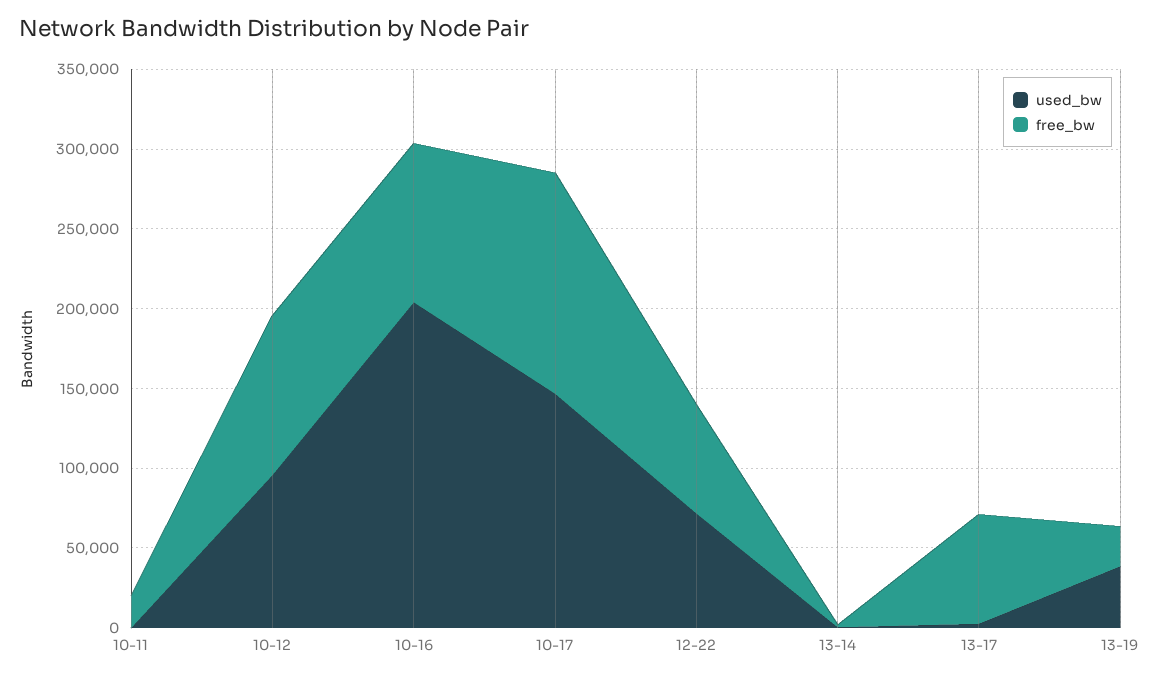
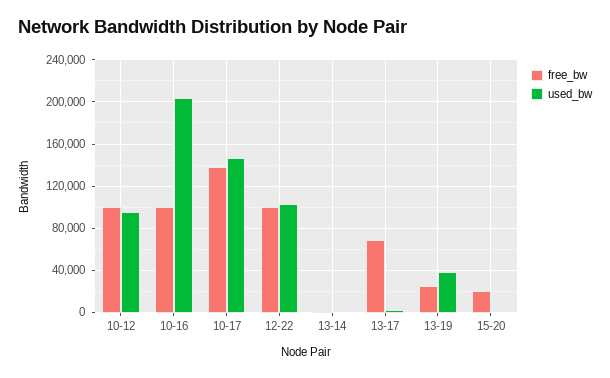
used_bw, 10-11: 0 -> none
free_bw, 10-11: 20000 -> none
used_bw, 12-22: 70000 -> 100000
free_bw, 12-22: 70000 -> 100000
free_bw, 15-20: none -> 20000
used_bw, 15-20: none -> 0

